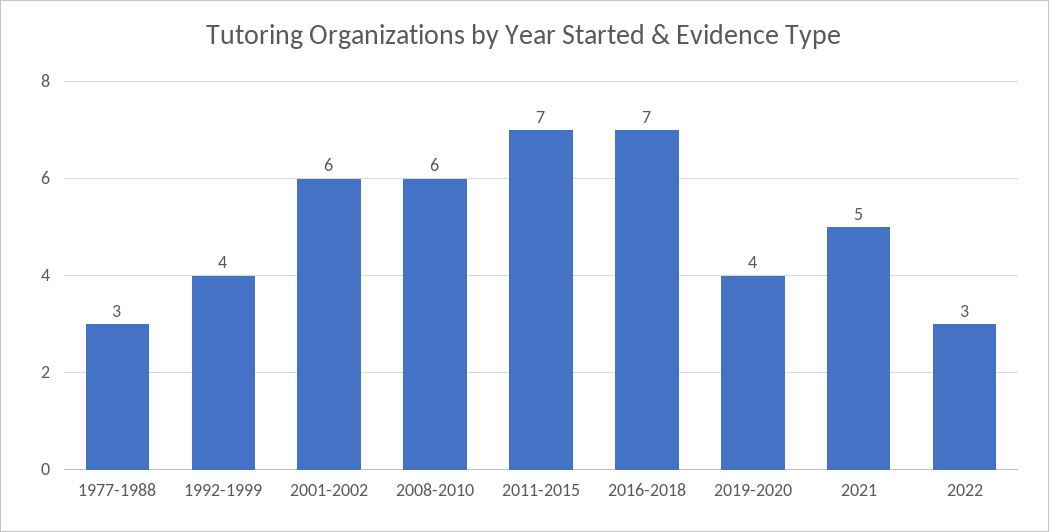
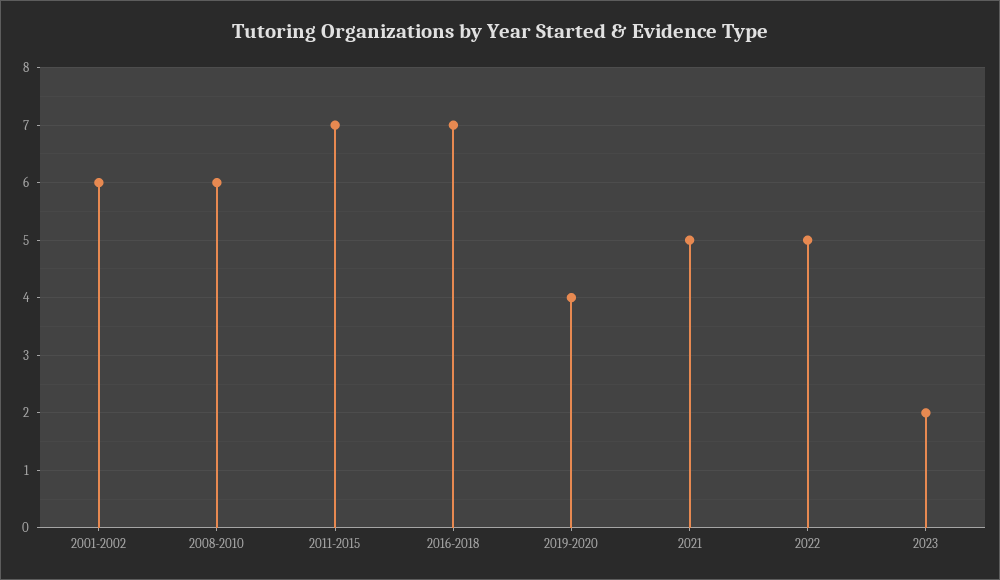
1977-1988: 3 -> none
1992-1999: 4 -> none
2022: 3 -> 5
2023: none -> 2

